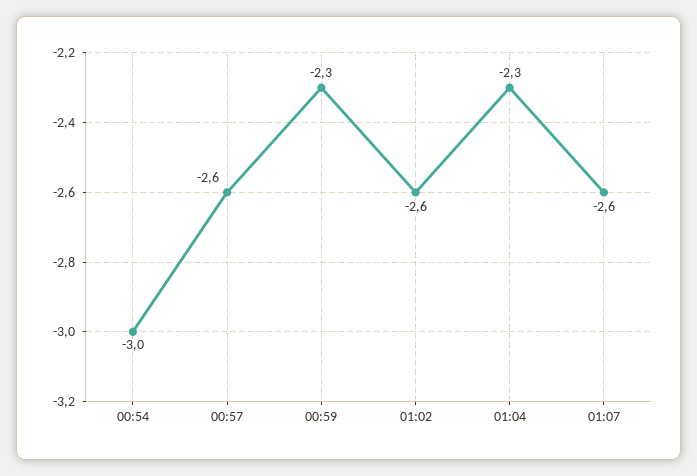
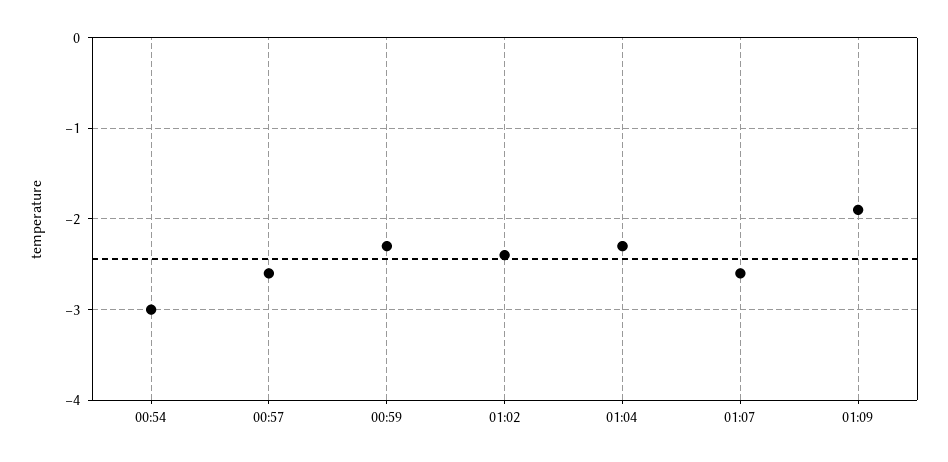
01:02: -2.6 -> -2.4
01:09: none -> -1.9

